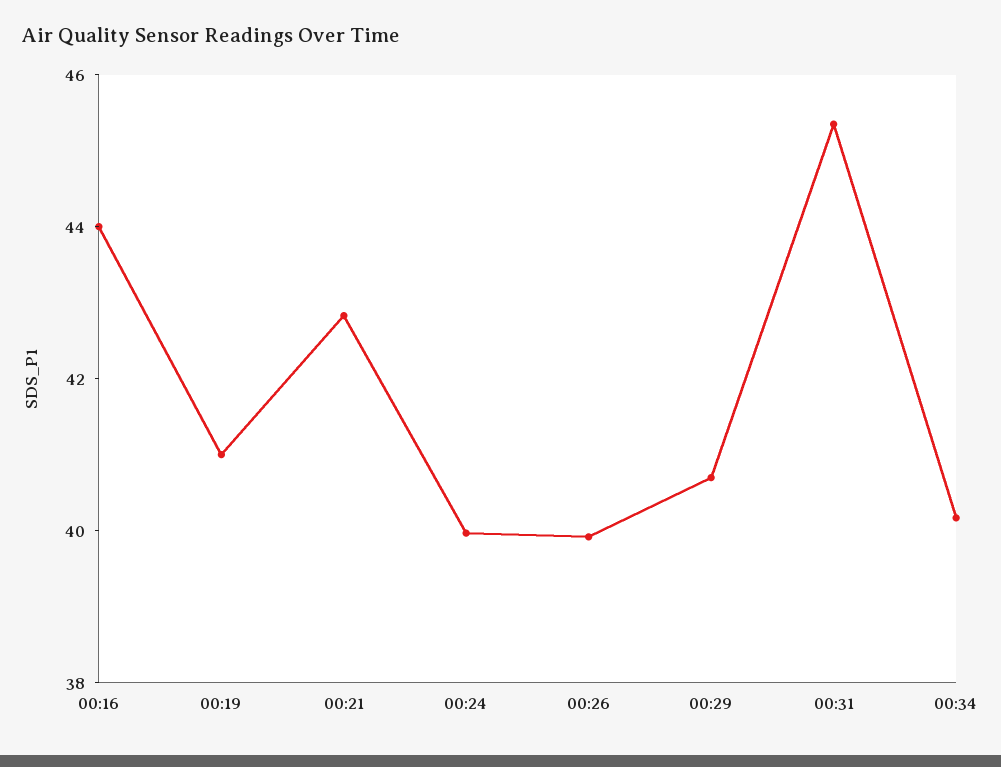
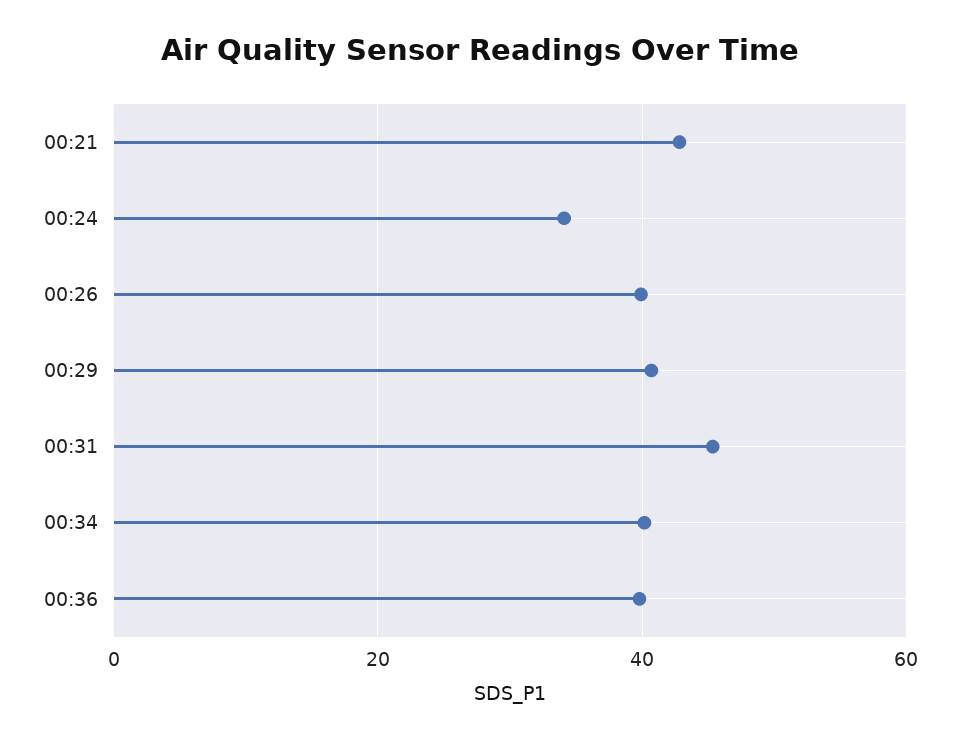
00:16: 44 -> none
00:19: 41 -> none
00:24: 40 -> 34
00:36: none -> 40

